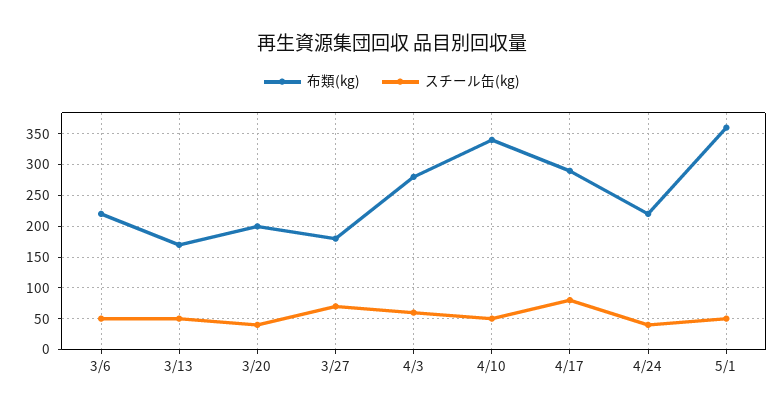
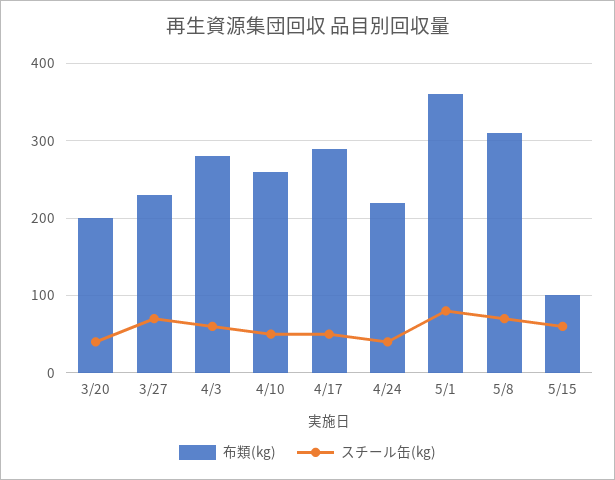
布類(kg), 3/6: 220 -> none
スチール缶(kg), 3/6: 50 -> none
布類(kg), 3/13: 170 -> none
スチール缶(kg), 3/13: 50 -> none
布類(kg), 3/27: 180 -> 230
布類(kg), 4/10: 340 -> 260
スチール缶(kg), 4/17: 80 -> 50
スチール缶(kg), 5/1: 50 -> 80
布類(kg), 5/8: none -> 310
スチール缶(kg), 5/8: none -> 70
布類(kg), 5/15: none -> 100
スチール缶(kg), 5/15: none -> 60

